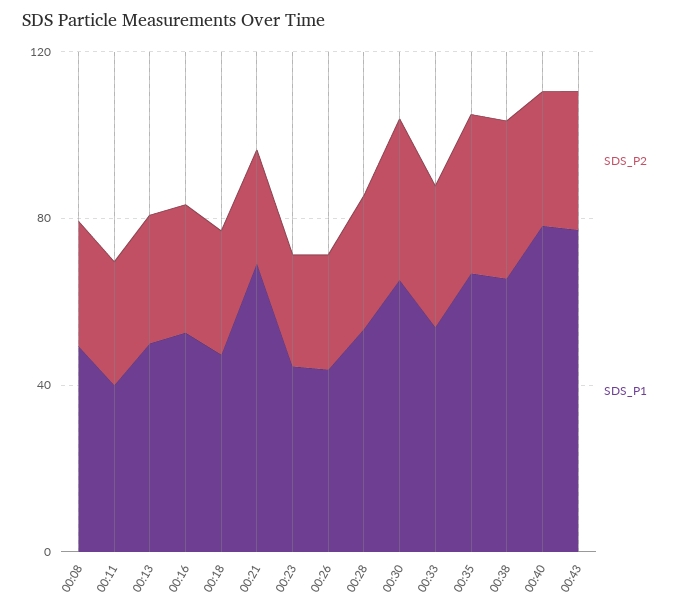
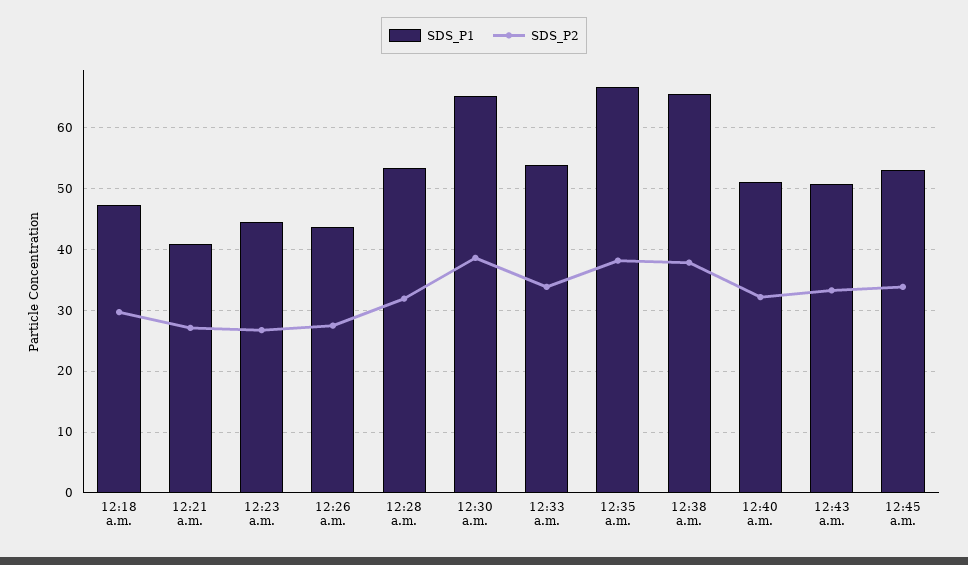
SDS_P2, 00:08: 30 -> none
SDS_P1, 00:08: 50 -> none
SDS_P2, 00:11: 30 -> none
SDS_P1, 00:11: 40 -> none
SDS_P2, 00:13: 30 -> none
SDS_P1, 00:13: 50 -> none
SDS_P2, 00:16: 30 -> none
SDS_P1, 00:16: 50 -> none
SDS_P1, 00:21: 70 -> 41
SDS_P1, 00:40: 80 -> 51
SDS_P1, 00:43: 80 -> 51
SDS_P1, 12:45 a.m.: none -> 53
SDS_P2, 12:45 a.m.: none -> 34

